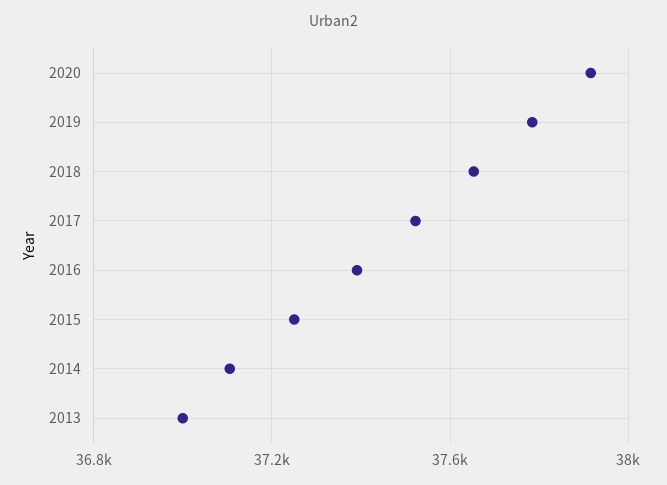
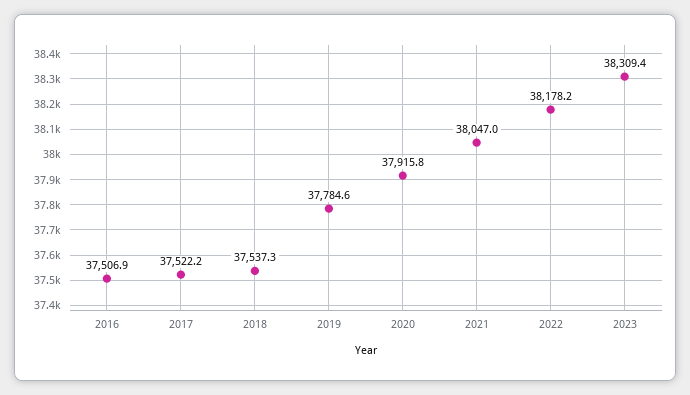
2018: 37650 -> 37537.3
2016: 37400 -> 37506.9
2015: 37250 -> none
2014: 37100 -> none
2013: 37000 -> none
2021: none -> 38047
2022: none -> 38178.2
2023: none -> 38309.4

